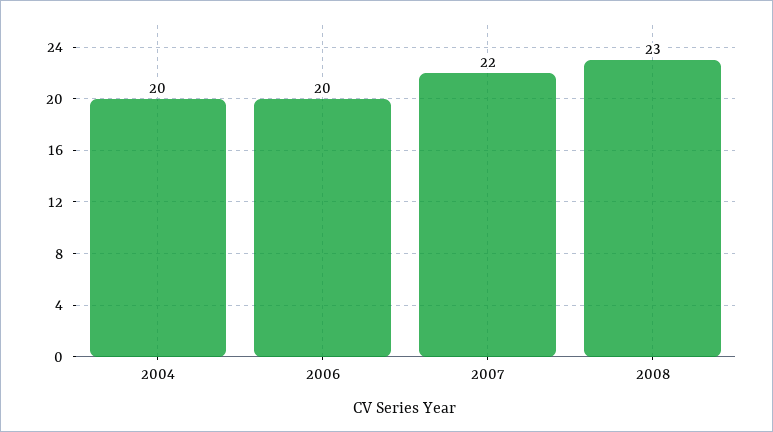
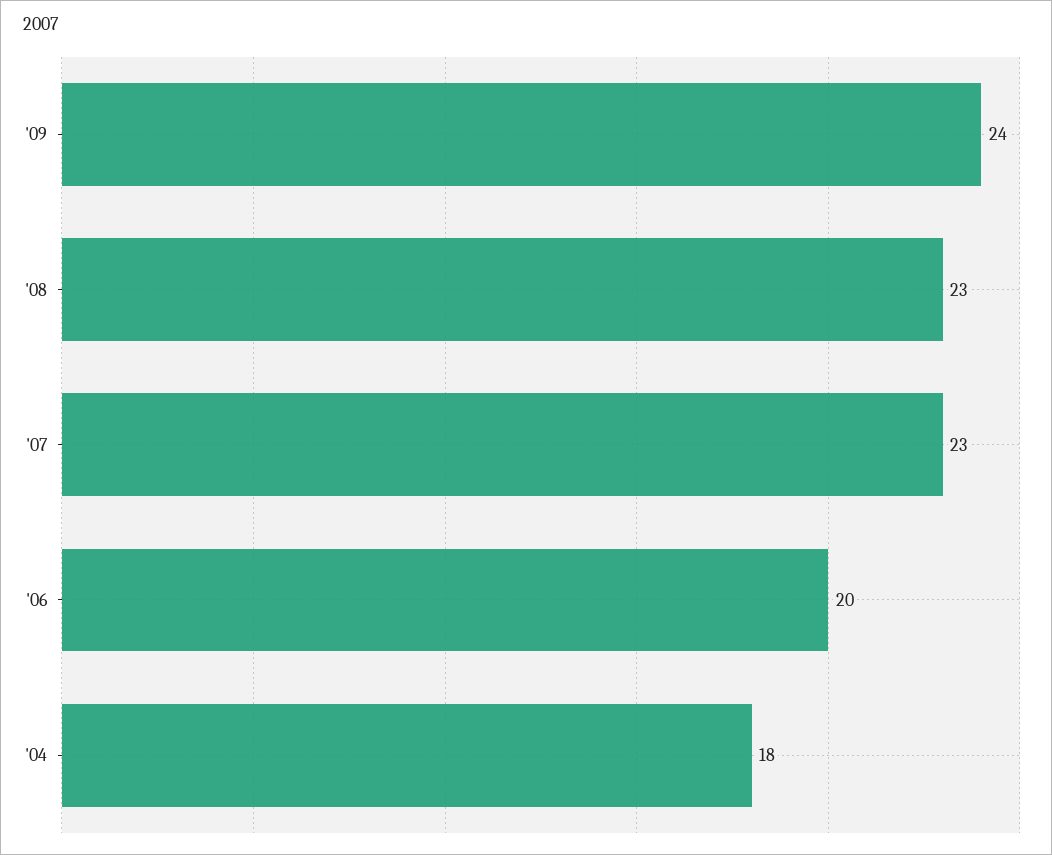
2004: 20 -> 18
2007: 22 -> 23
'09: none -> 24

